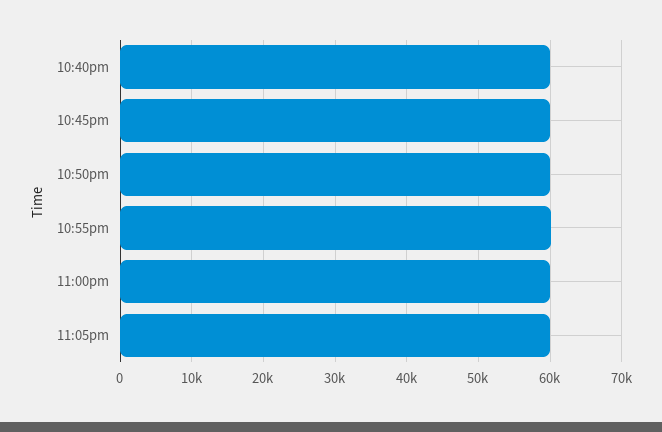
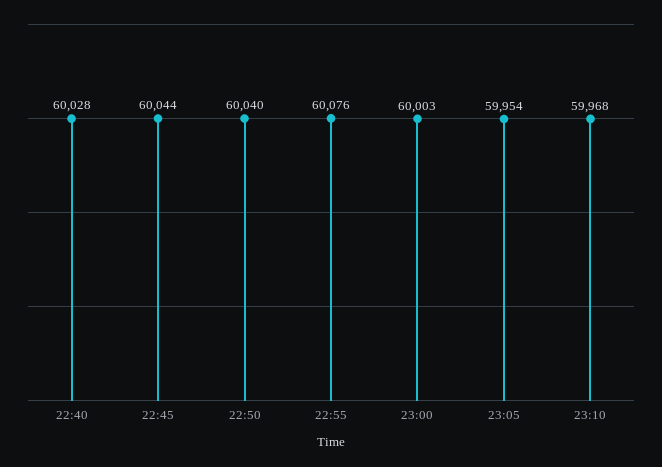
23:10: none -> 59968

